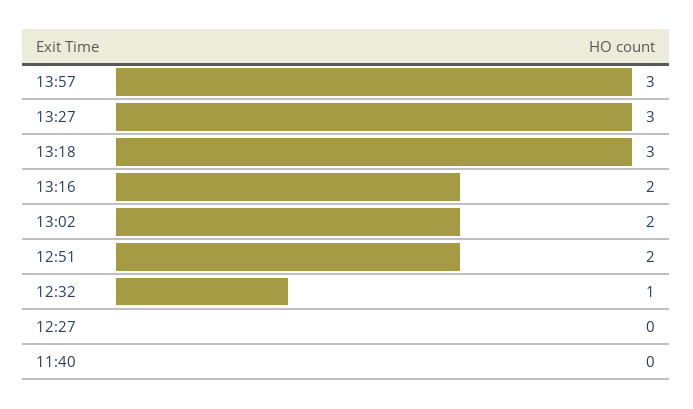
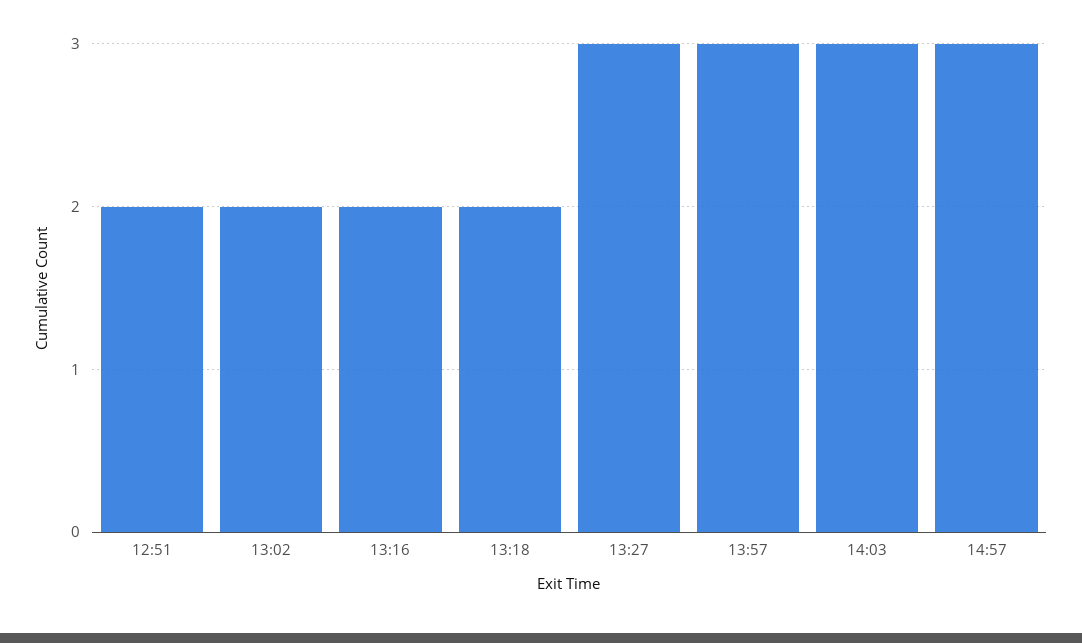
13:18: 3 -> 2
12:32: 1 -> none
12:27: 0 -> none
11:40: 0 -> none
14:03: none -> 3
14:57: none -> 3

